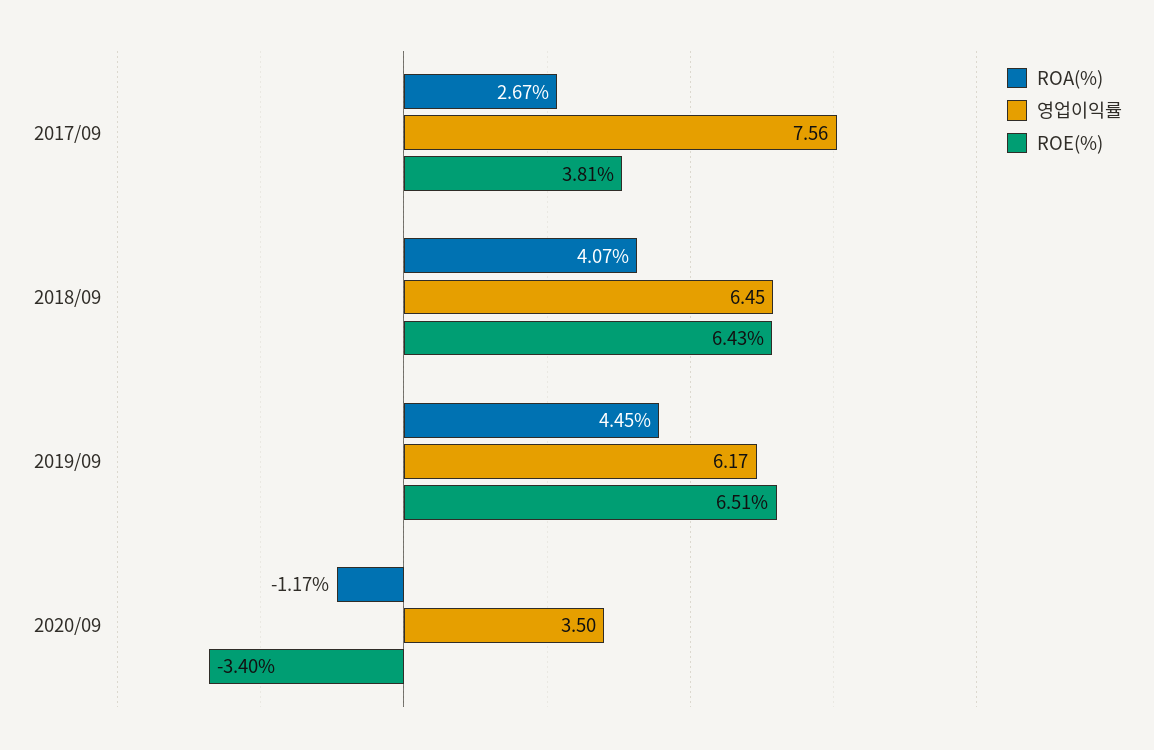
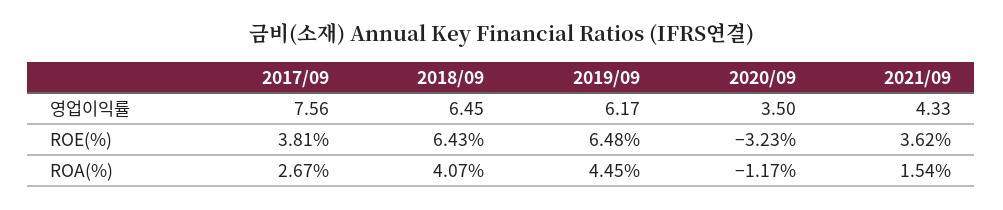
ROE(%), 2019/09: 6.51 -> 6.48
ROE(%), 2020/09: -3.4 -> -3.23
영업이익률, 2021/09: none -> 4.33
ROE(%), 2021/09: none -> 3.62
ROA(%), 2021/09: none -> 1.54

